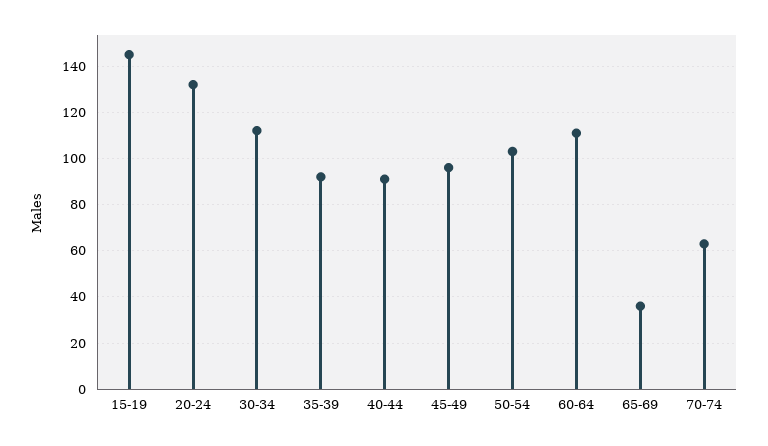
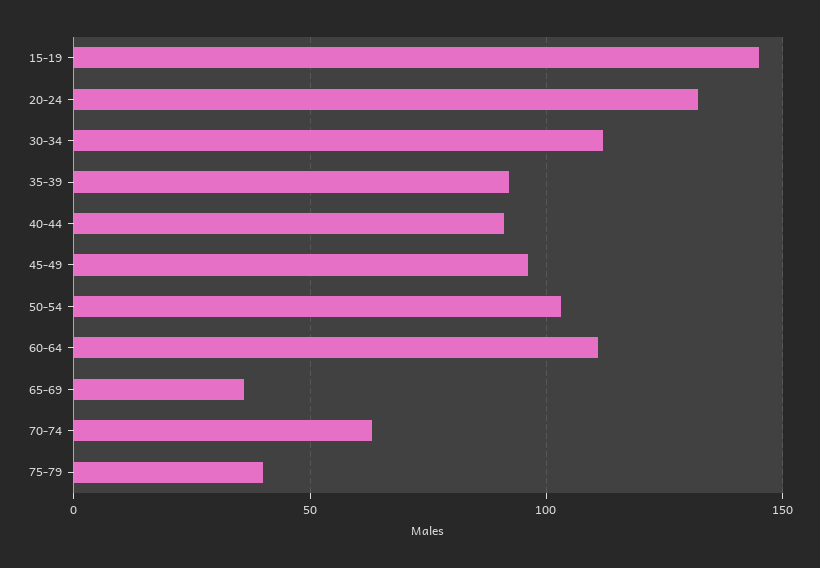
75-79: none -> 40

